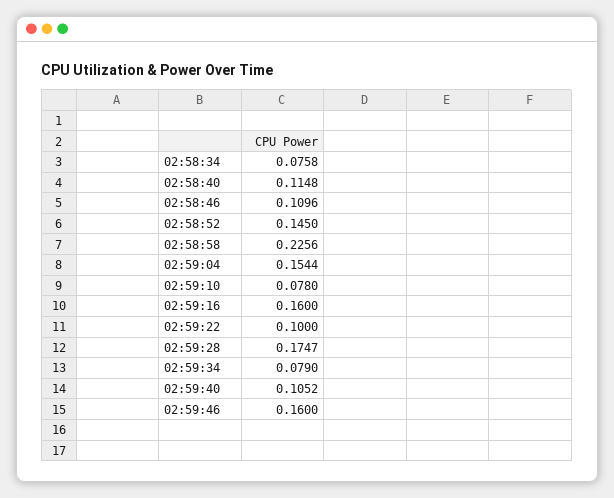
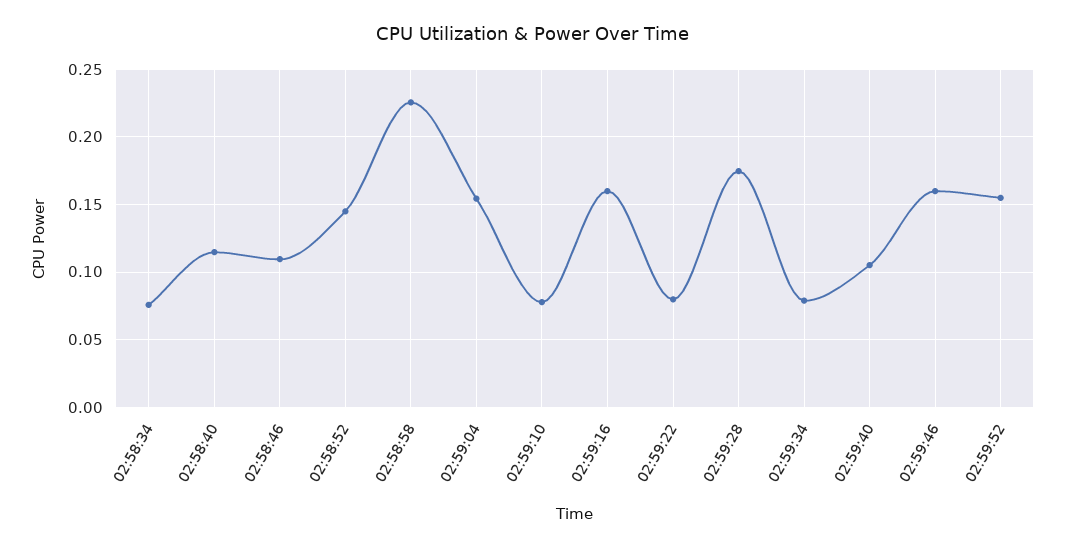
02:59:22: 0.1 -> 0.08
02:59:52: none -> 0.155

